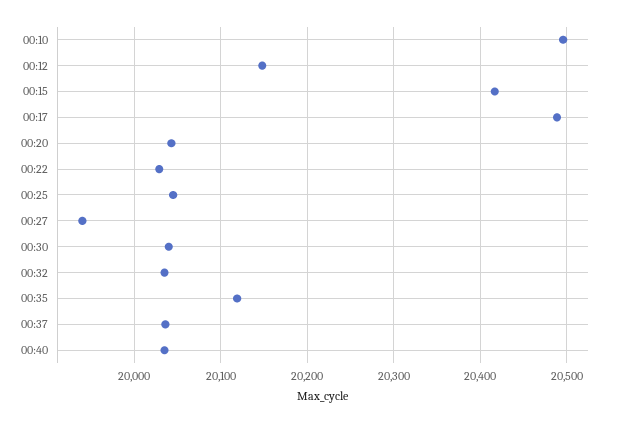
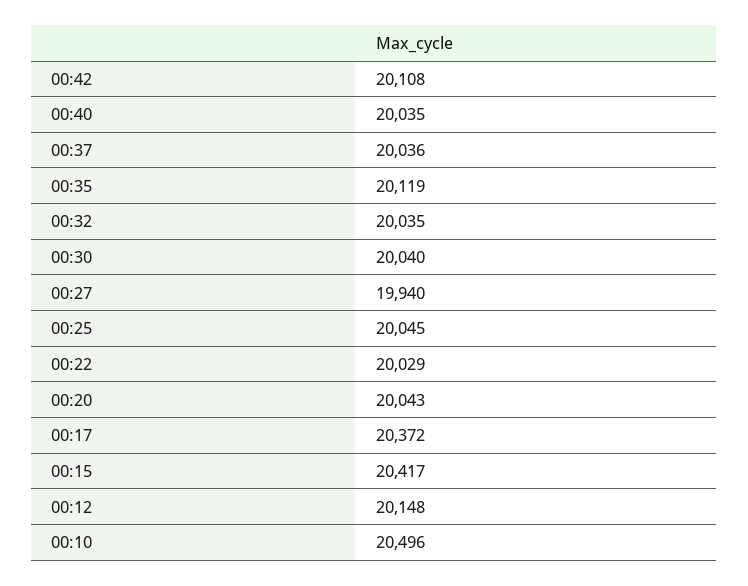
00:17: 20490 -> 20372
00:42: none -> 20108

